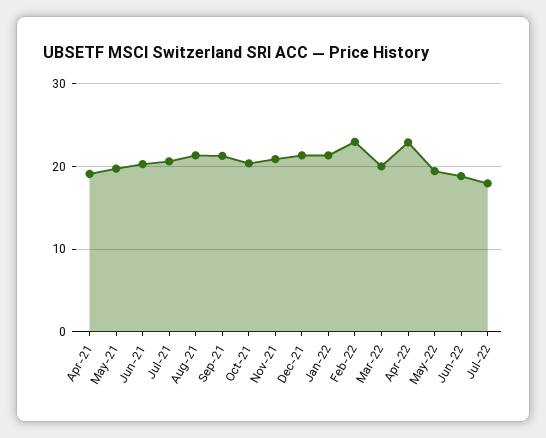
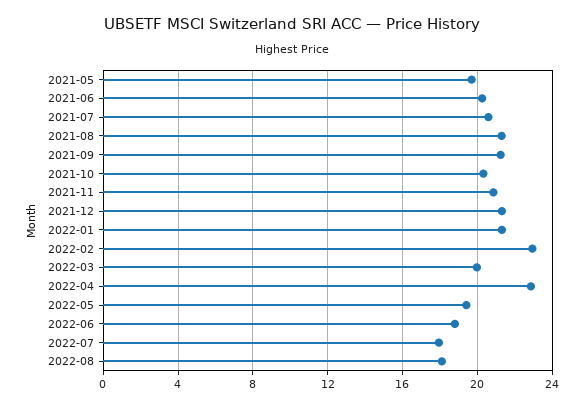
Apr-21: 19 -> none
2022-08: none -> 18

